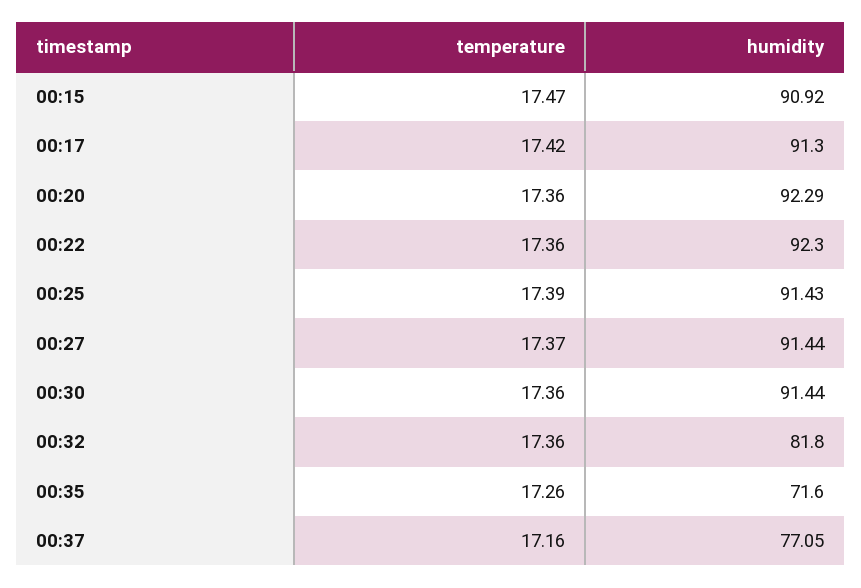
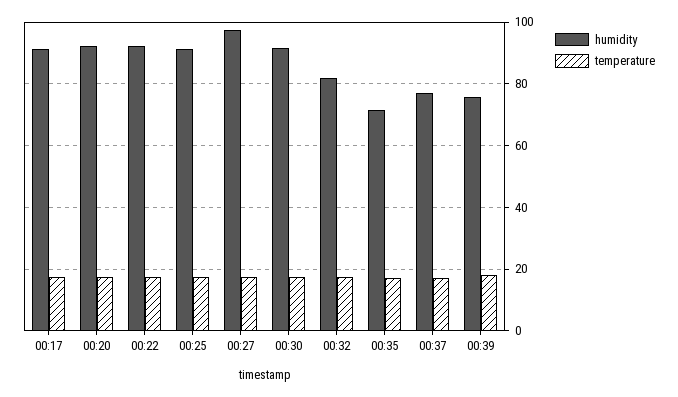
temperature, 00:15: 17.47 -> none
humidity, 00:15: 90.92 -> none
humidity, 00:27: 91.44 -> 98
humidity, 00:39: none -> 76
temperature, 00:39: none -> 18

